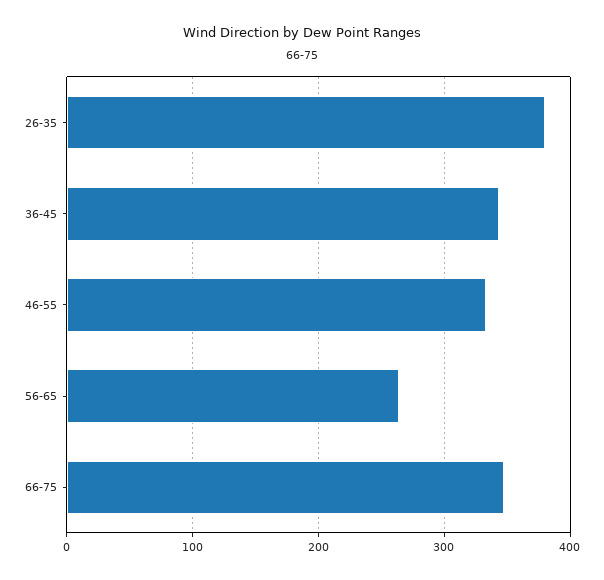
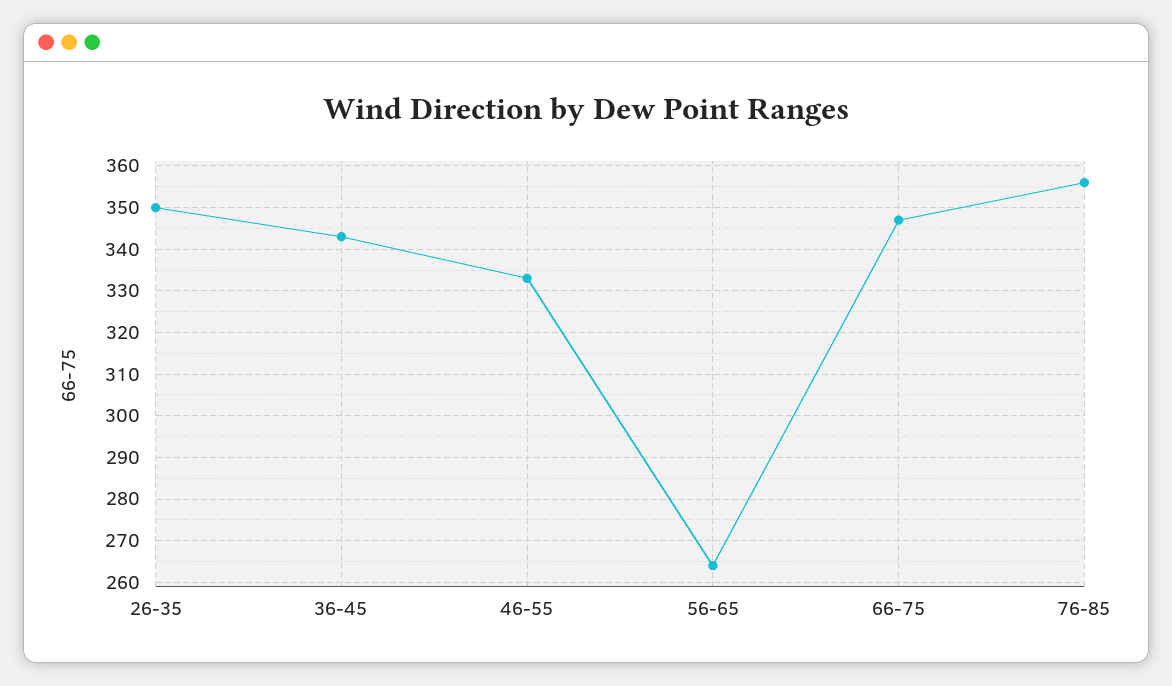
26-35: 380 -> 350
76-85: none -> 355

